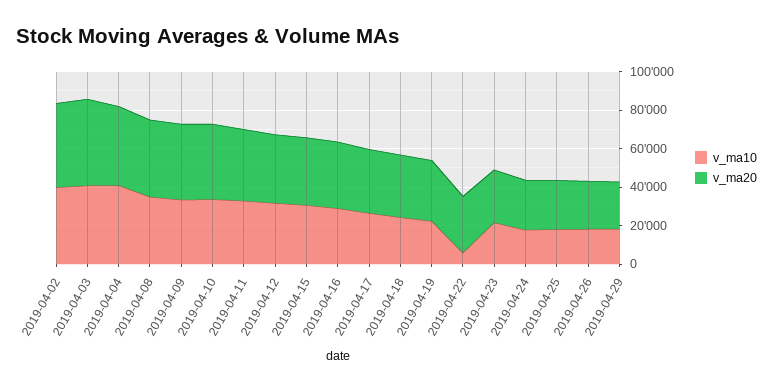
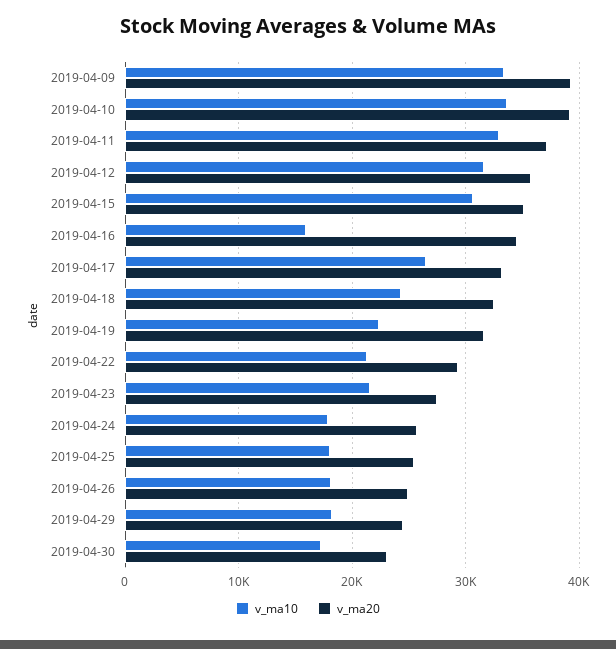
v_ma10, 2019-04-02: 40000 -> none
v_ma20, 2019-04-02: 45000 -> none
v_ma10, 2019-04-03: 40000 -> none
v_ma20, 2019-04-03: 45000 -> none
v_ma10, 2019-04-04: 40000 -> none
v_ma20, 2019-04-04: 40000 -> none
v_ma10, 2019-04-08: 35000 -> none
v_ma20, 2019-04-08: 40000 -> none
v_ma10, 2019-04-16: 30000 -> 16000
v_ma10, 2019-04-22: 5000 -> 21000
v_ma10, 2019-04-30: none -> 17000
v_ma20, 2019-04-30: none -> 23000

